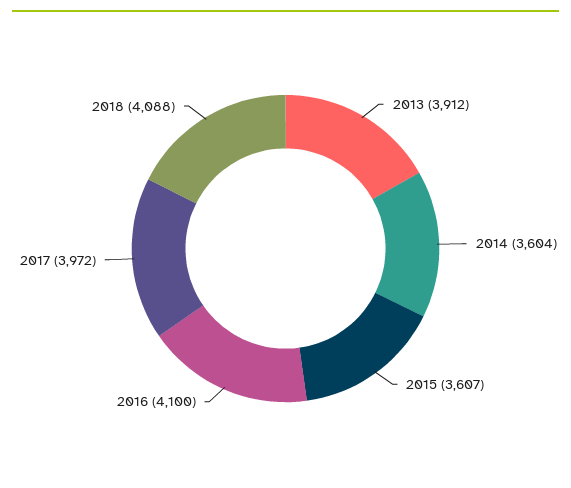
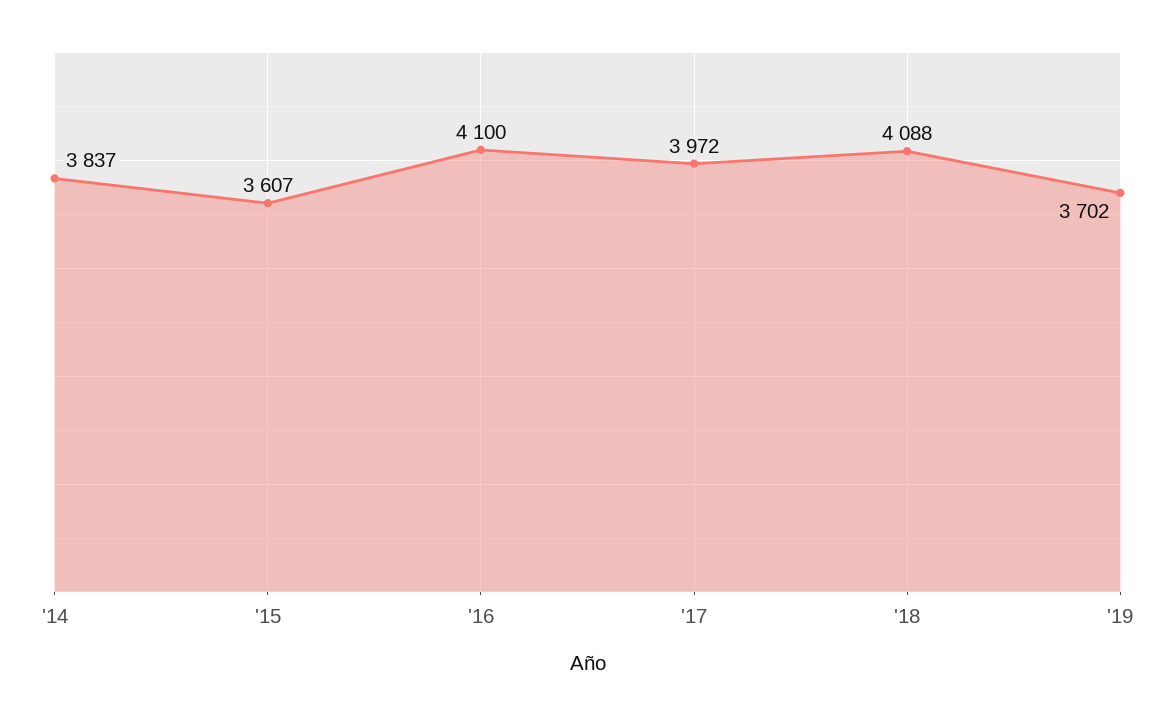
2013: 3912 -> none
2014: 3604 -> 3837
'19: none -> 3702

